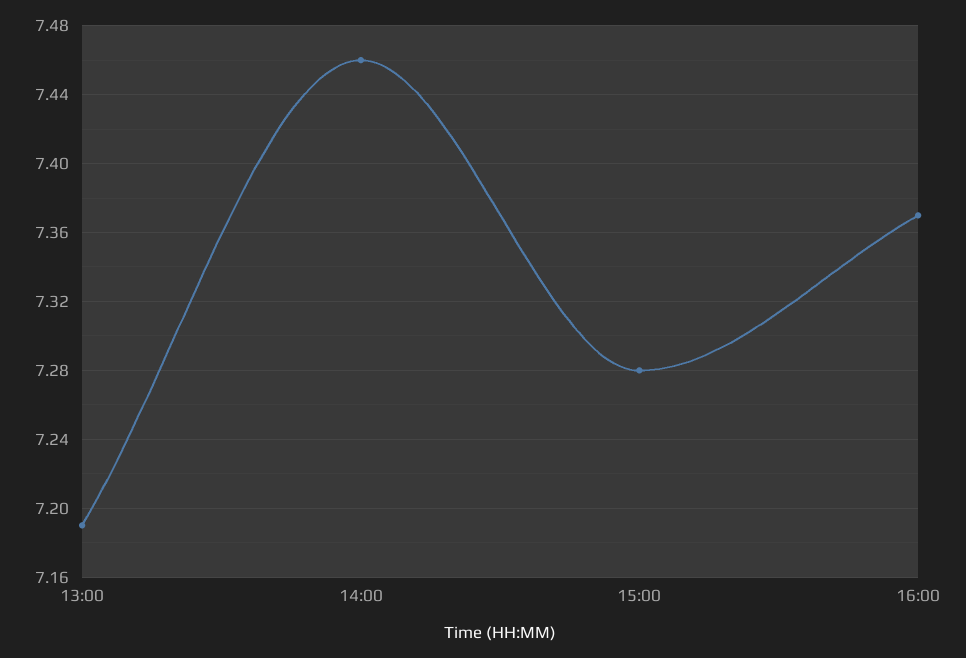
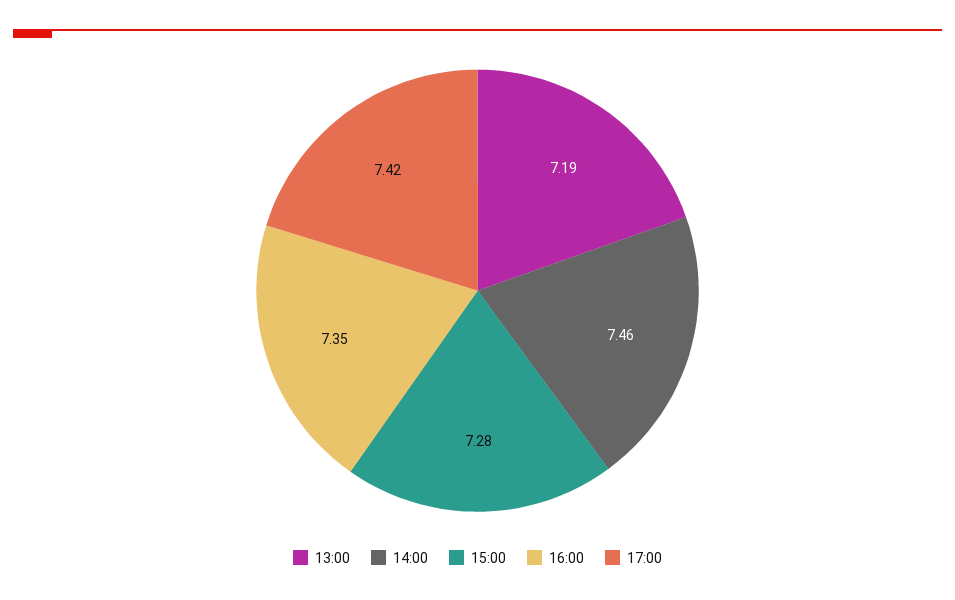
16:00: 7.37 -> 7.35
17:00: none -> 7.42

